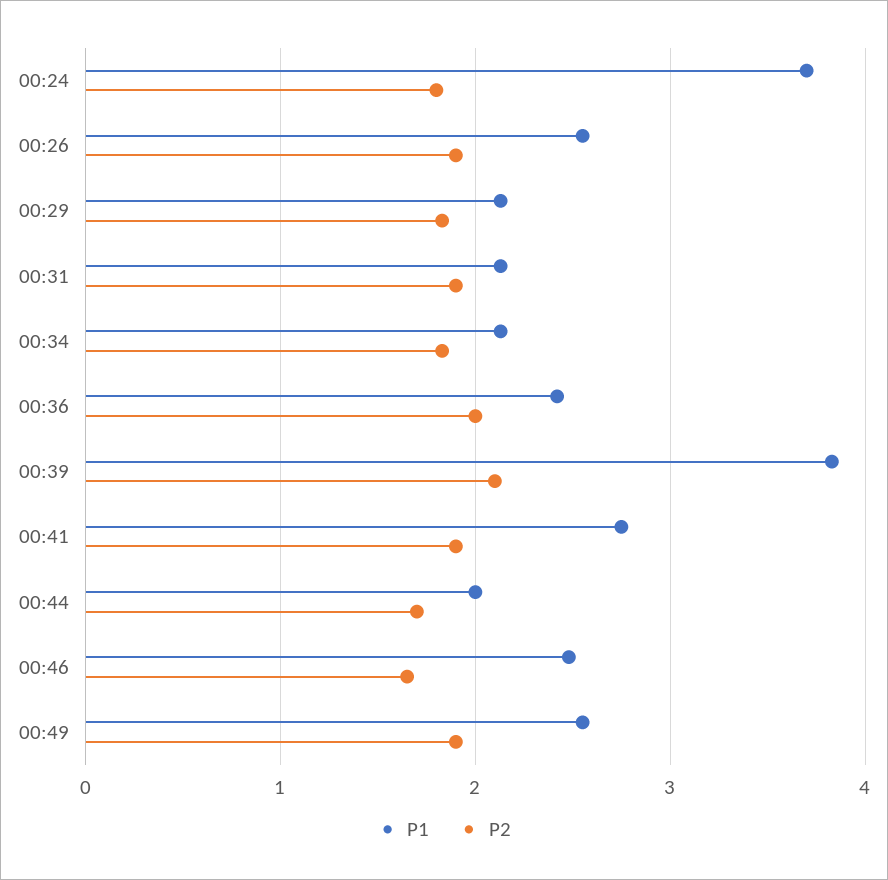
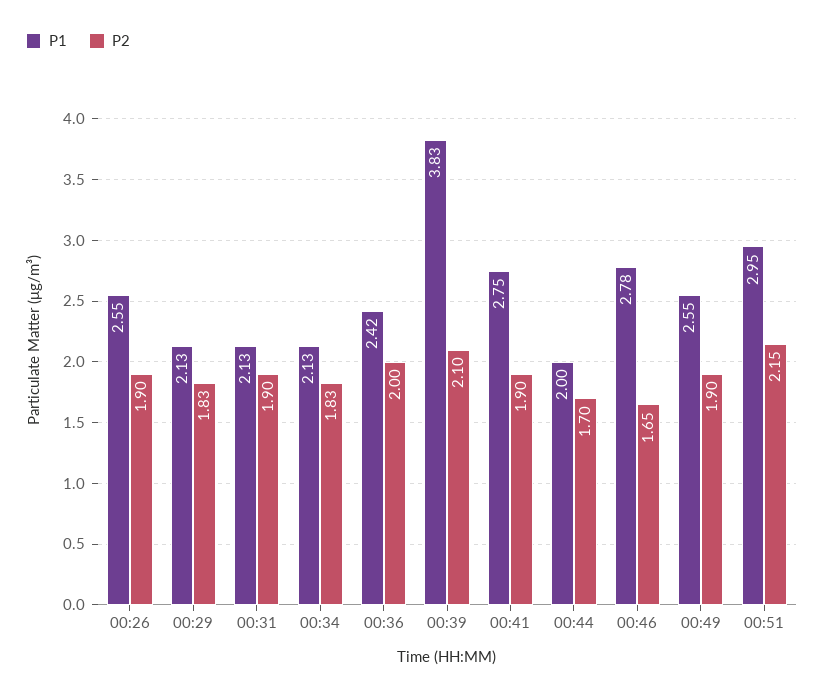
P1, 00:24: 3.7 -> none
P2, 00:24: 1.8 -> none
P1, 00:46: 2.5 -> 2.78
P1, 00:51: none -> 2.95
P2, 00:51: none -> 2.15

